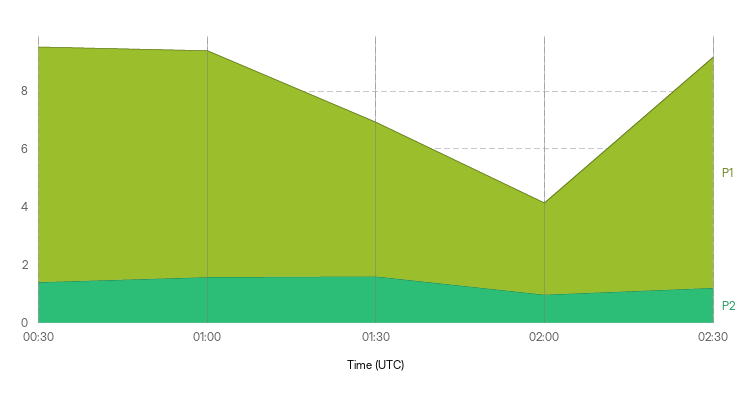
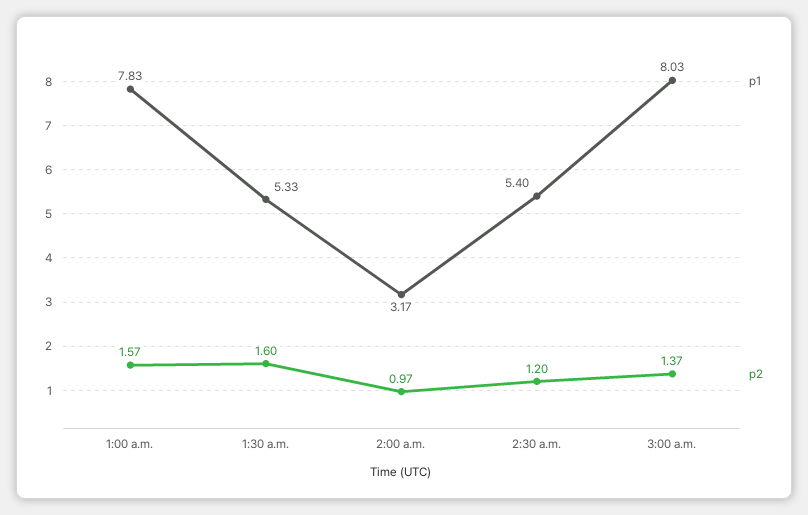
P1, 00:30: 8 -> none
P2, 00:30: 1.5 -> none
P1, 02:30: 8 -> 5.4
P1, 3:00 a.m.: none -> 8.03
P2, 3:00 a.m.: none -> 1.37

